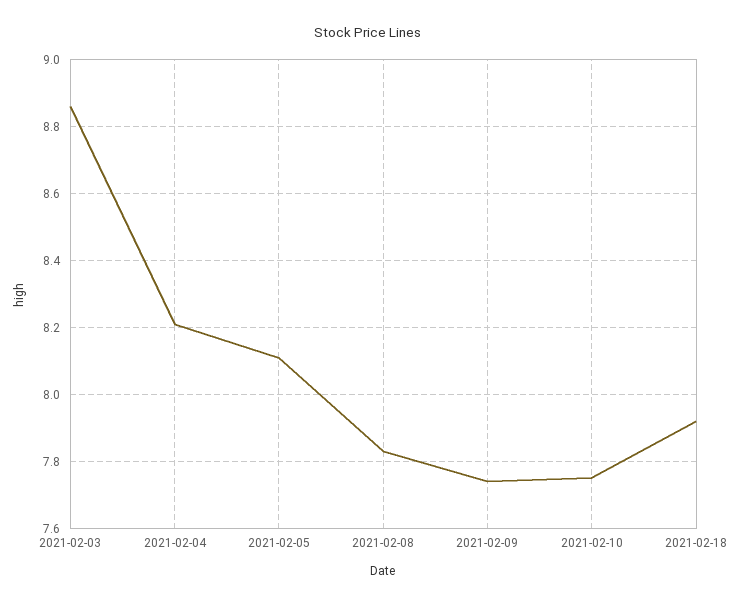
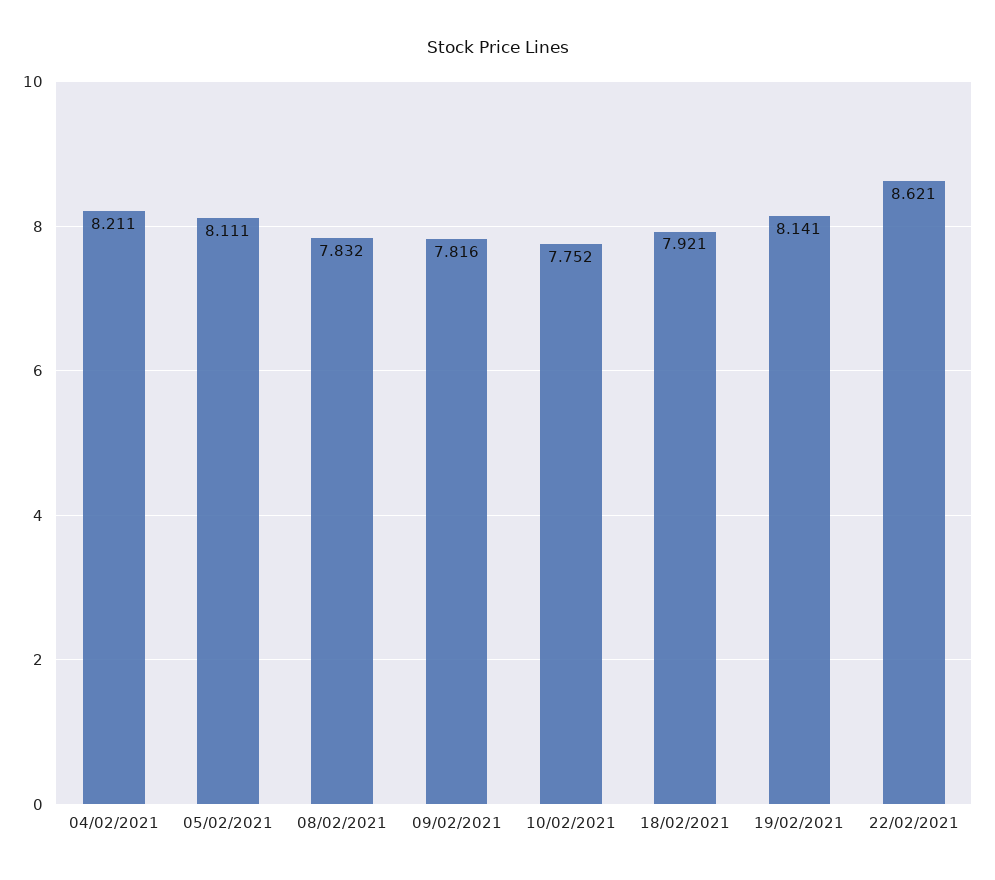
2021-02-03: 8.86 -> none
2021-02-09: 7.74 -> 7.816
19/02/2021: none -> 8.141
22/02/2021: none -> 8.621

